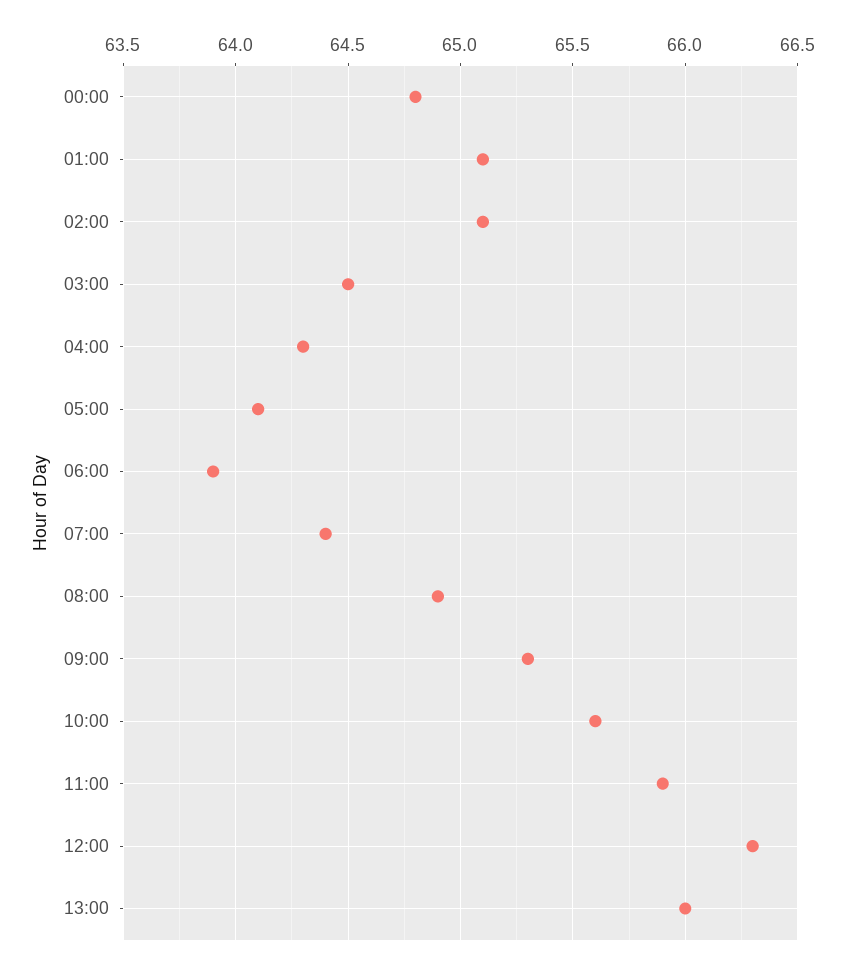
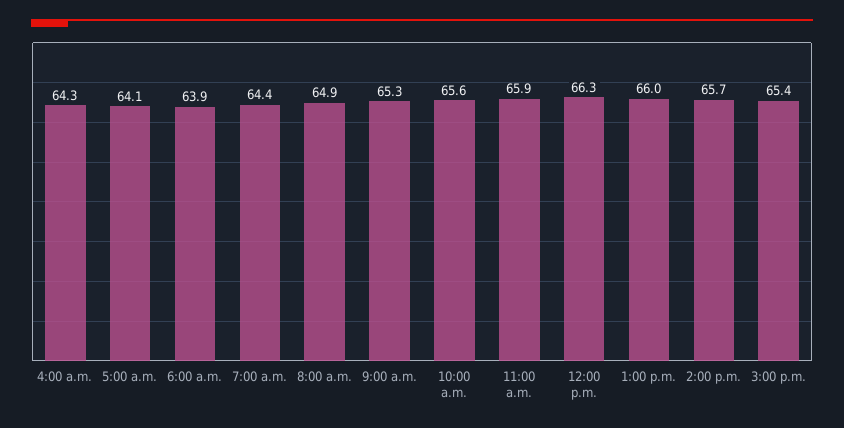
00:00: 64.8 -> none
01:00: 65.1 -> none
02:00: 65.1 -> none
03:00: 64.5 -> none
2:00 p.m.: none -> 65.7
3:00 p.m.: none -> 65.4

